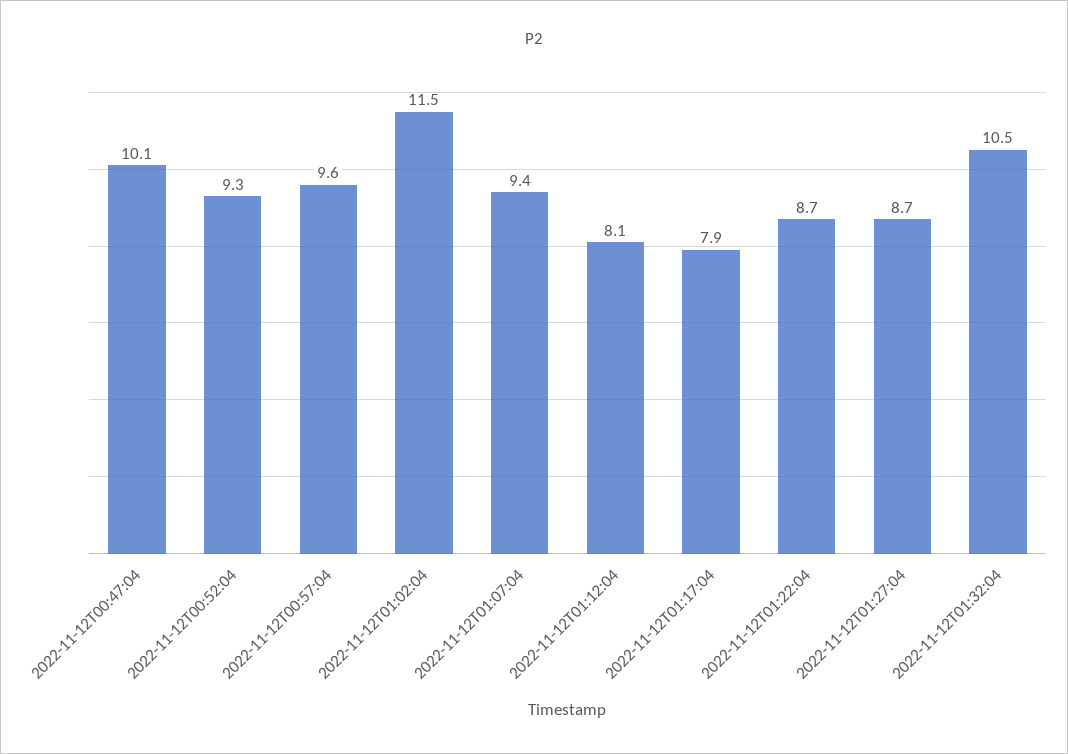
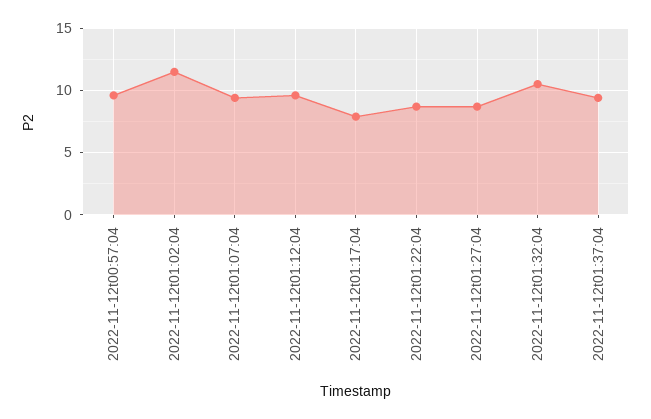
2022-11-12T00:47:04: 10.1 -> none
2022-11-12T00:52:04: 9.3 -> none
2022-11-12T01:12:04: 8.1 -> 9.5
2022-11-12t01:37:04: none -> 9.5

